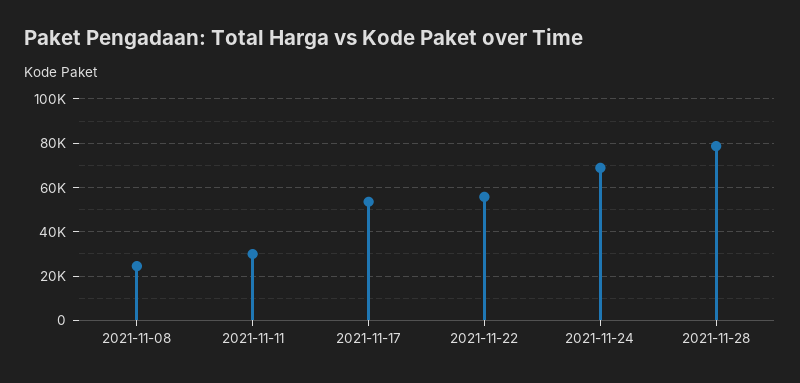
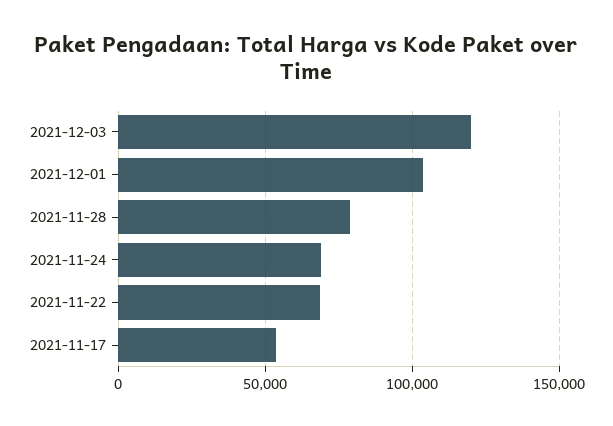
2021-11-08: 25000 -> none
2021-11-11: 30000 -> none
2021-11-22: 55000 -> 70000
2021-12-03: none -> 120000
2021-12-01: none -> 105000

